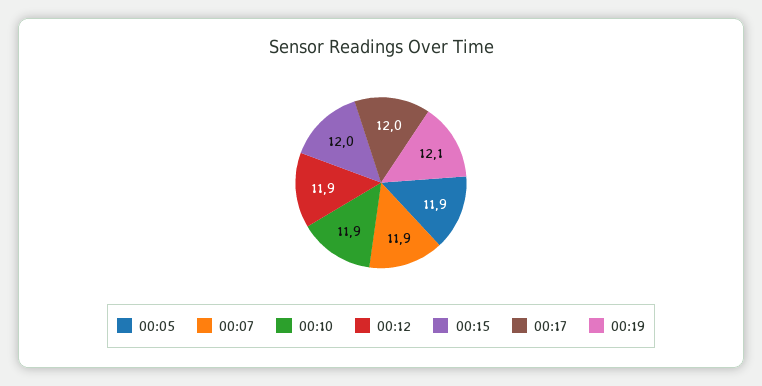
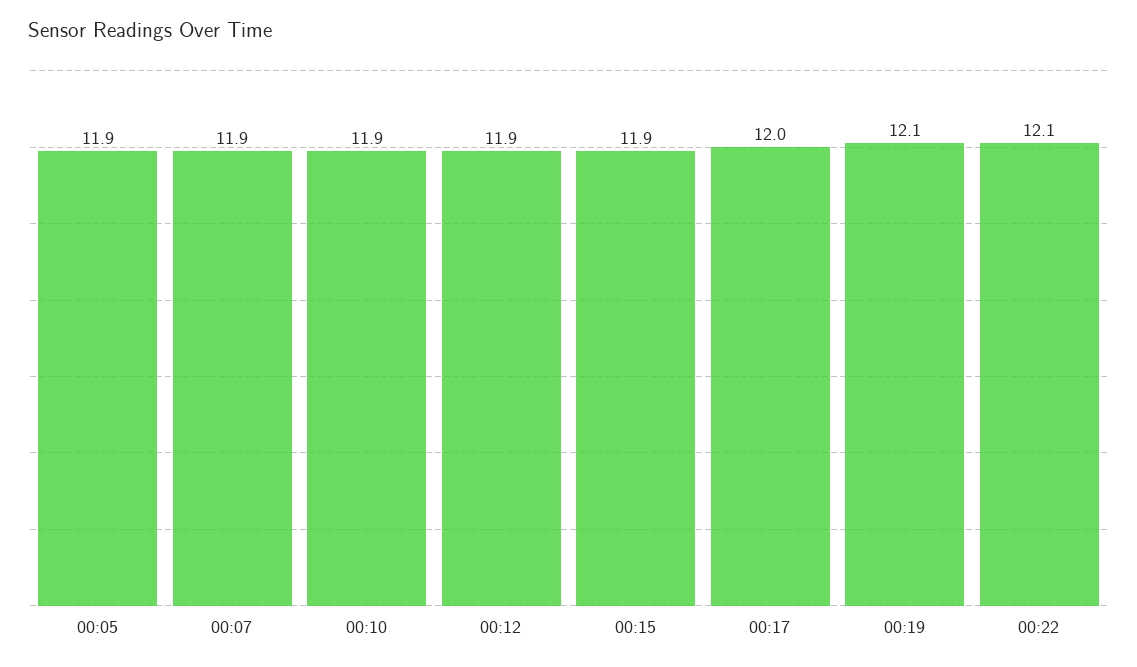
00:15: 12 -> 11.9
00:22: none -> 12.1

